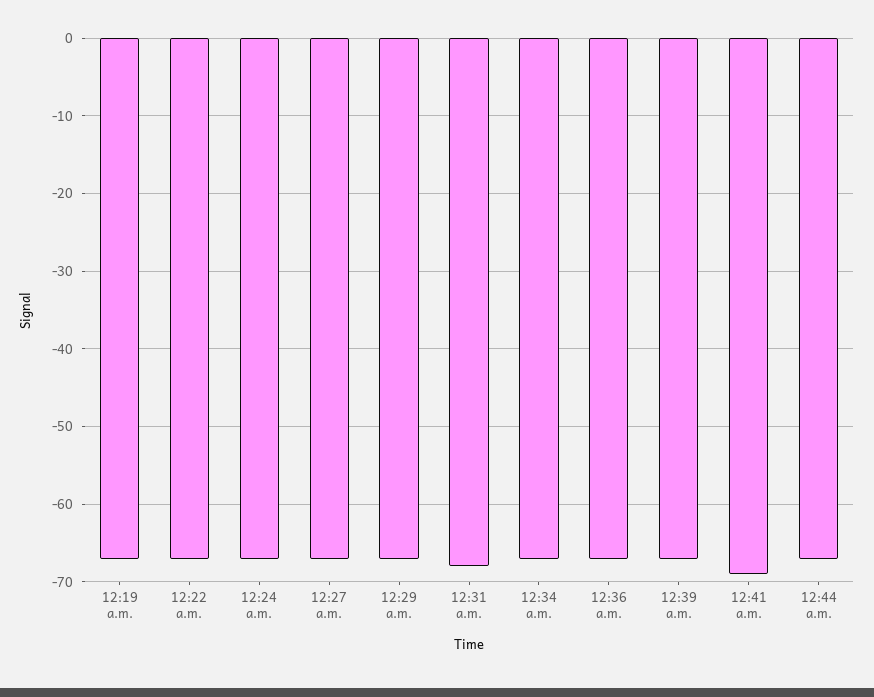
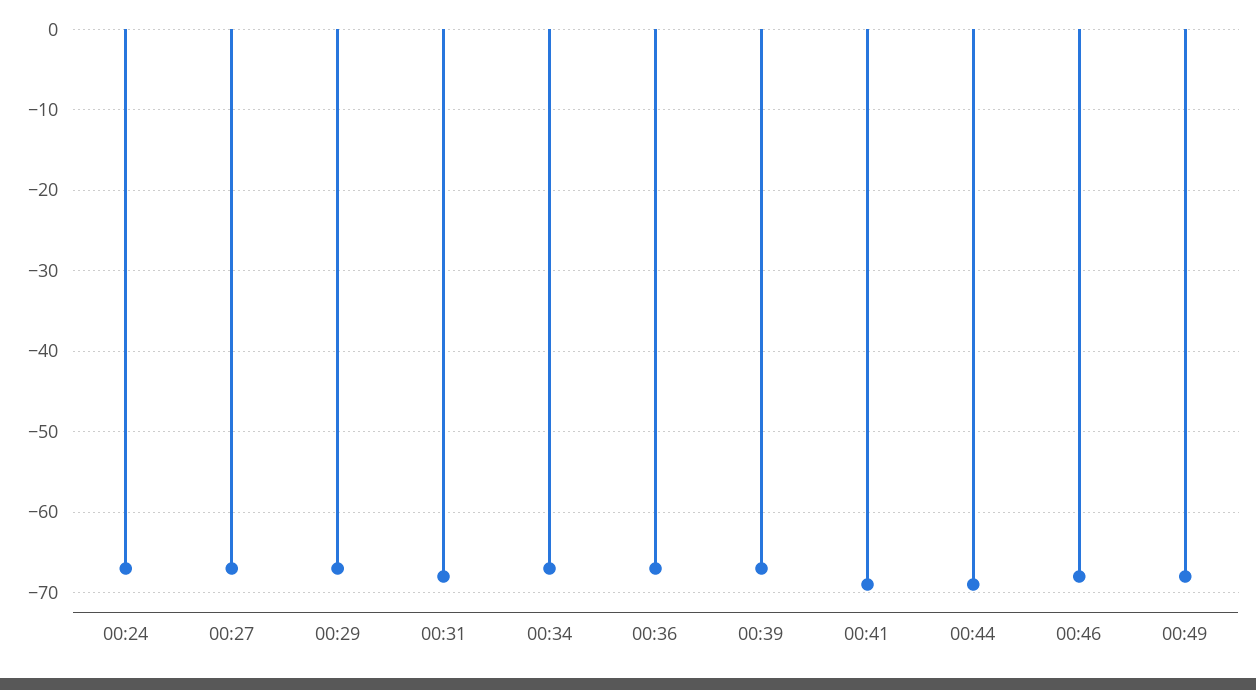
12:19 a.m.: -67 -> none
12:22 a.m.: -67 -> none
12:44 a.m.: -67 -> -69
00:46: none -> -68
00:49: none -> -68

